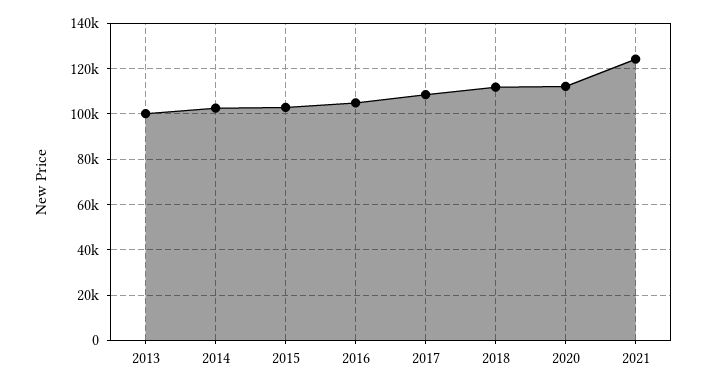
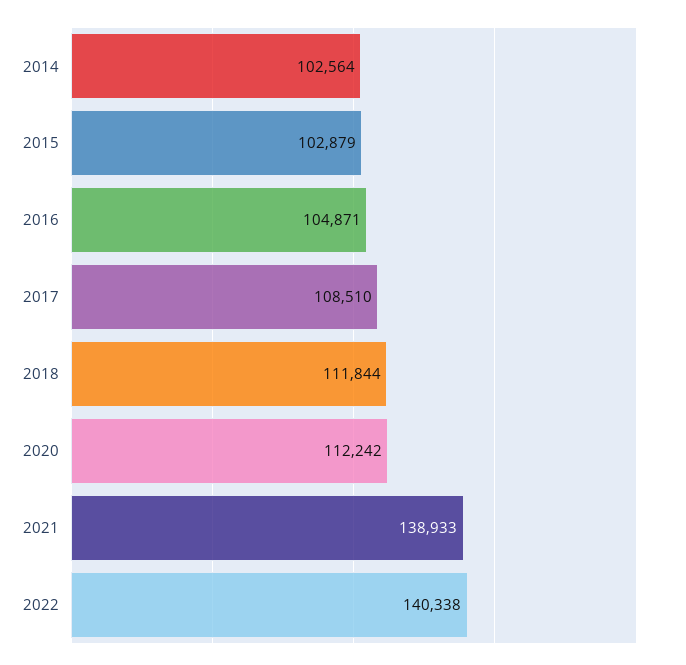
2013: 100000 -> none
2021: 125000 -> 138933
2022: none -> 140338

